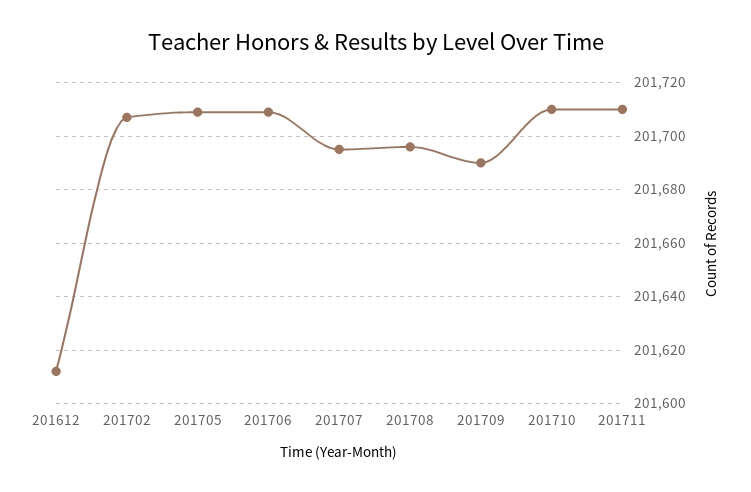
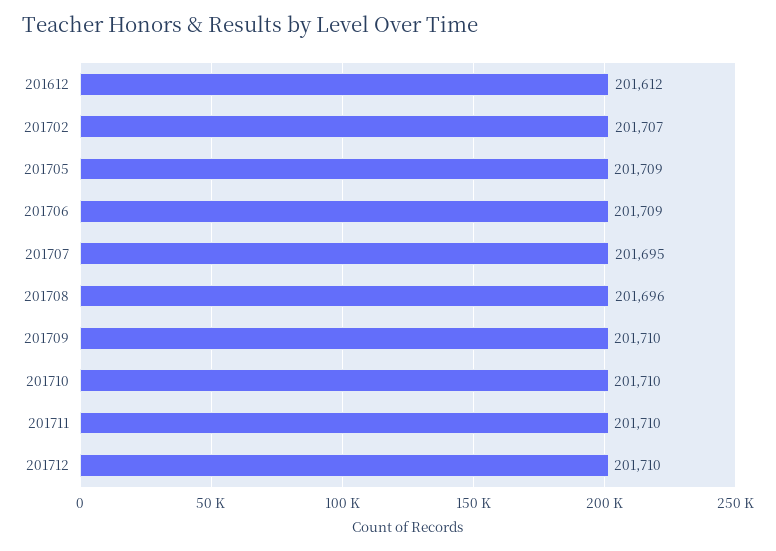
201709: 201690 -> 201710
201712: none -> 201710

